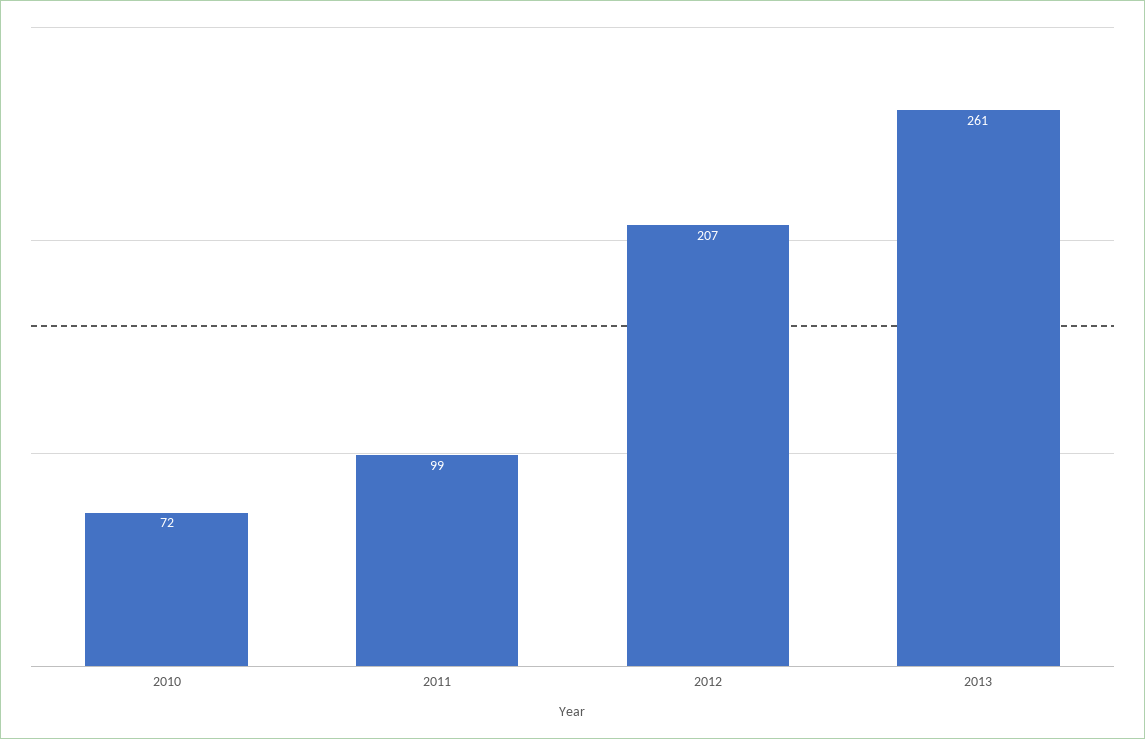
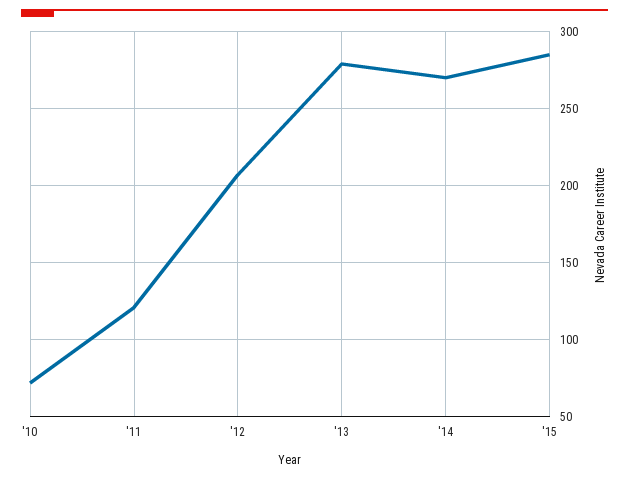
2011: 99 -> 120
2013: 261 -> 280
'14: none -> 270
'15: none -> 285

